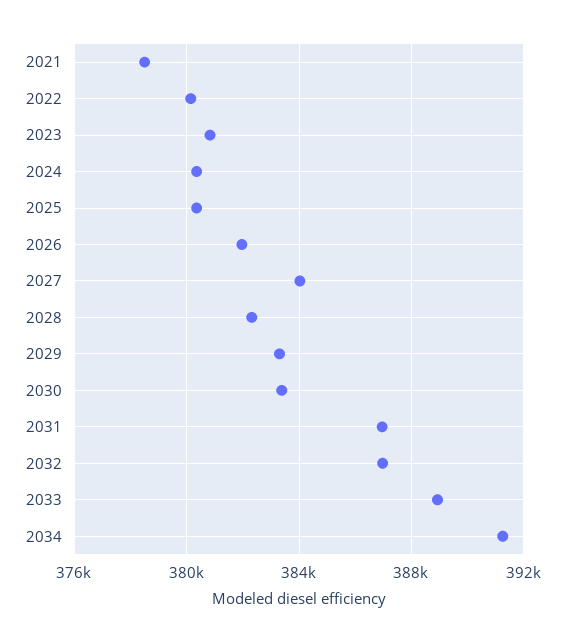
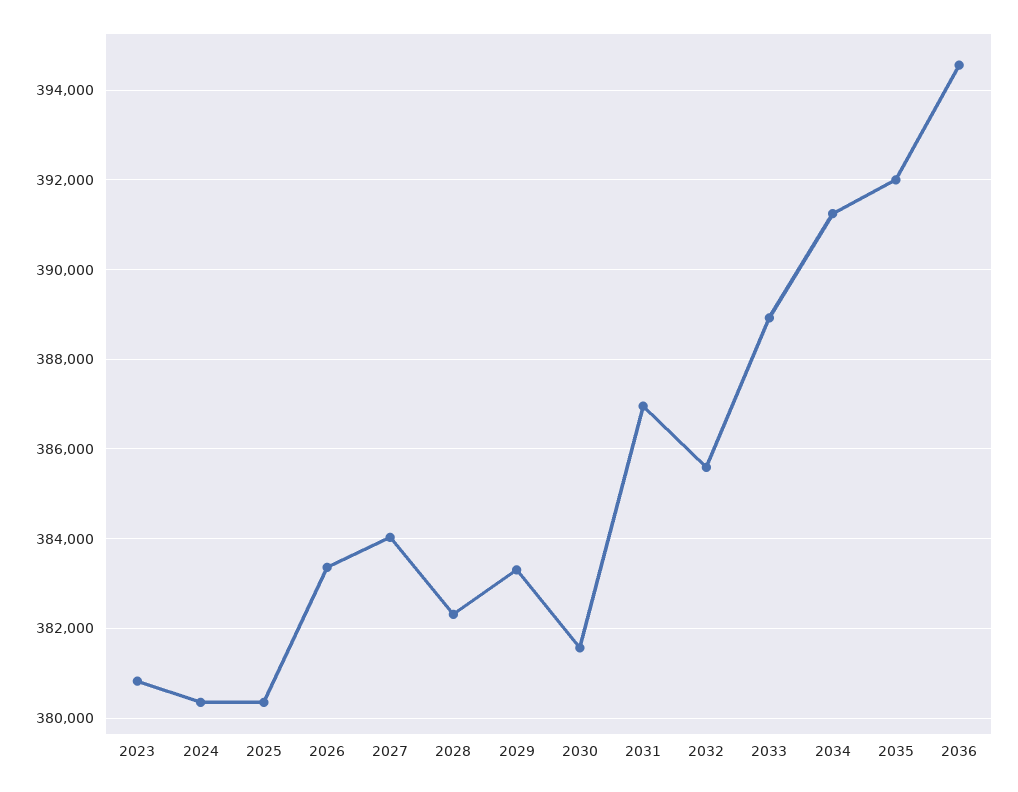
2021: 378500 -> none
2022: 380000 -> none
2026: 382000 -> 383400
2030: 383500 -> 381600
2032: 387000 -> 385600
2035: none -> 392000
2036: none -> 394600

